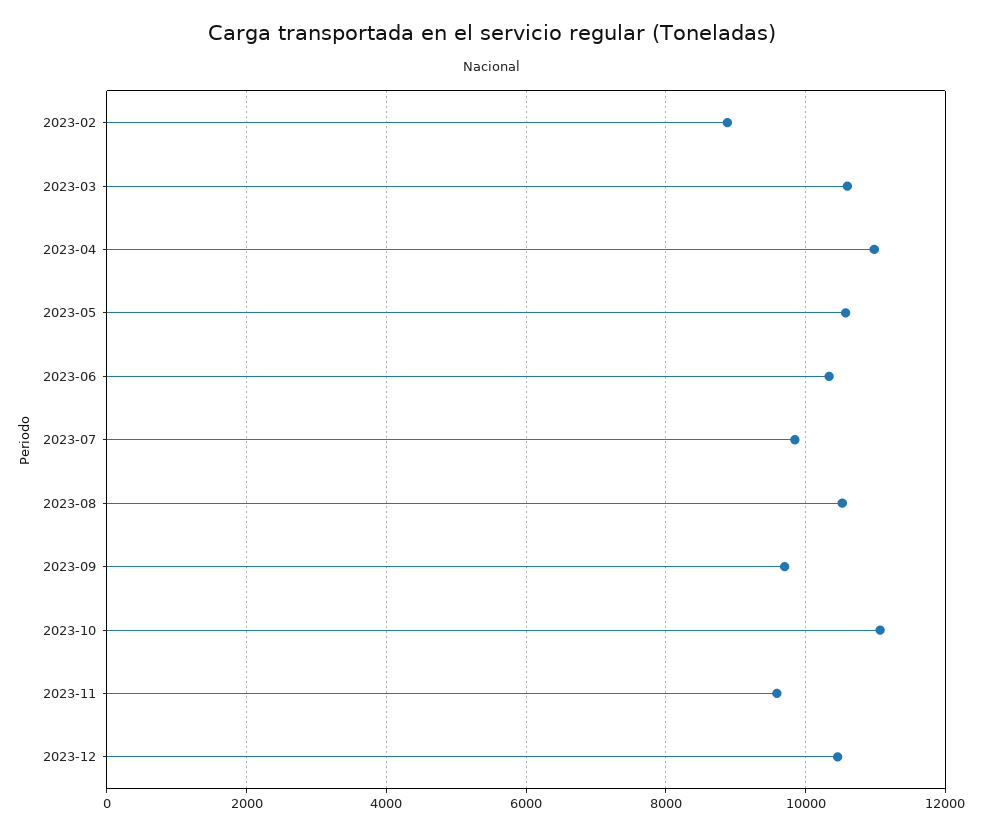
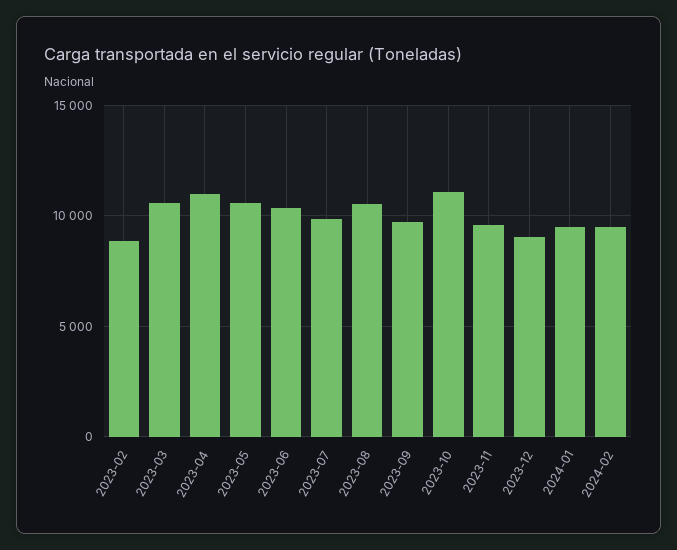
2023-12: 10400 -> 9000
2024-01: none -> 9500
2024-02: none -> 9500

